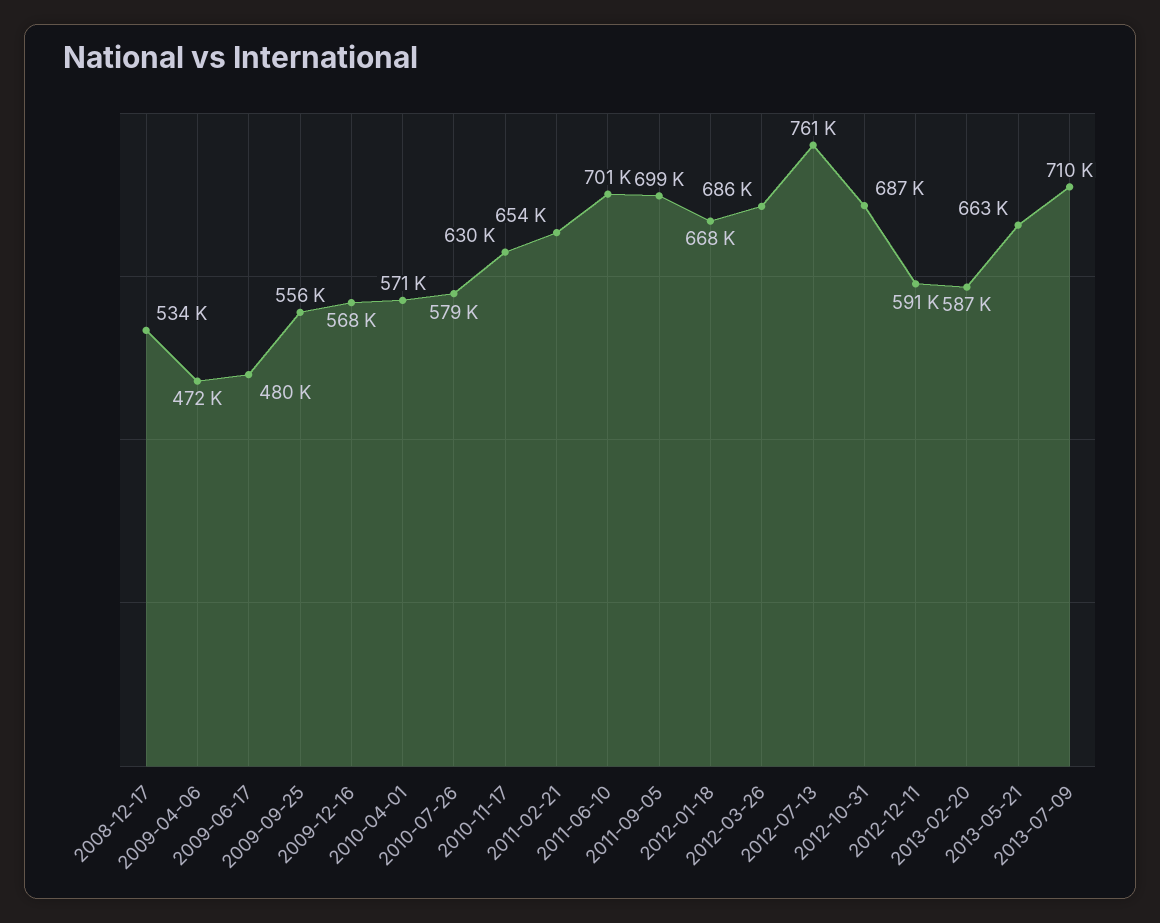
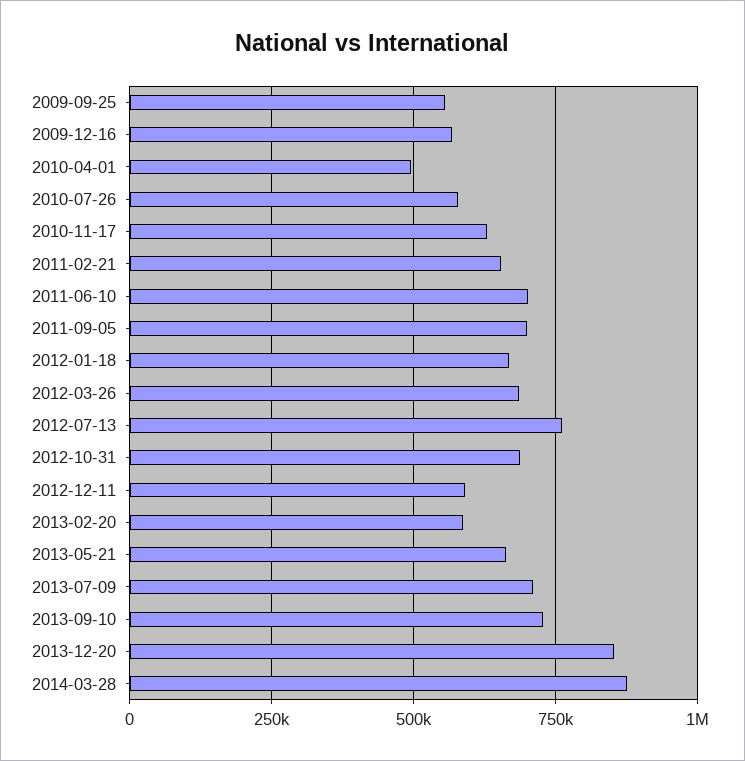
2008-12-17: 534000 -> none
2009-04-06: 472000 -> none
2009-06-17: 480000 -> none
2010-04-01: 571000 -> 500000
2013-09-10: none -> 725000
2013-12-20: none -> 850000
2014-03-28: none -> 875000

